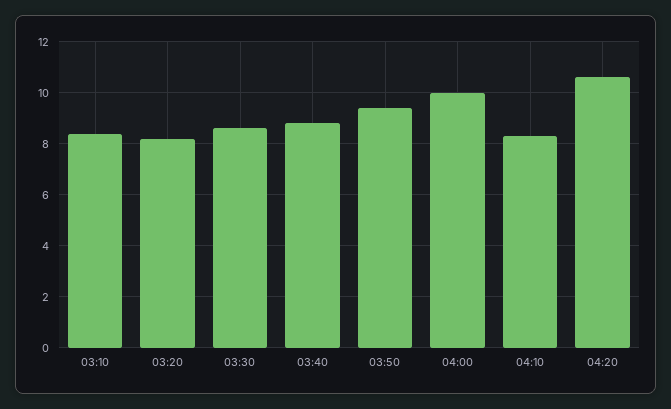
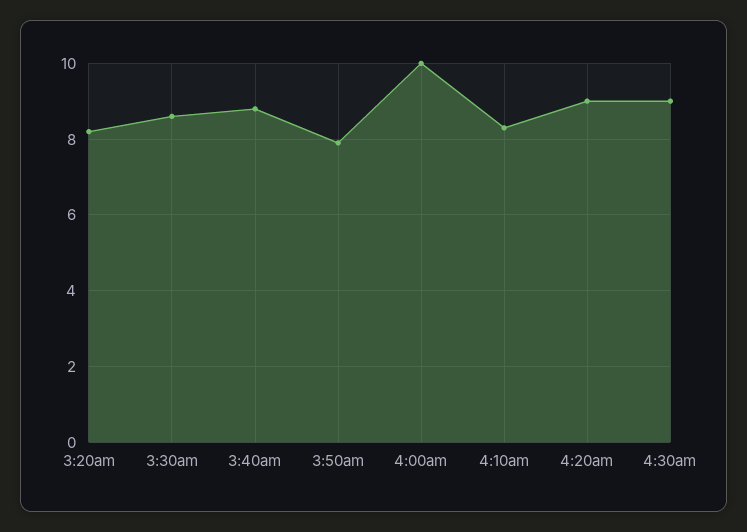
03:10: 8.5 -> none
03:50: 9.5 -> 8
04:20: 10.5 -> 9
4:30am: none -> 9

